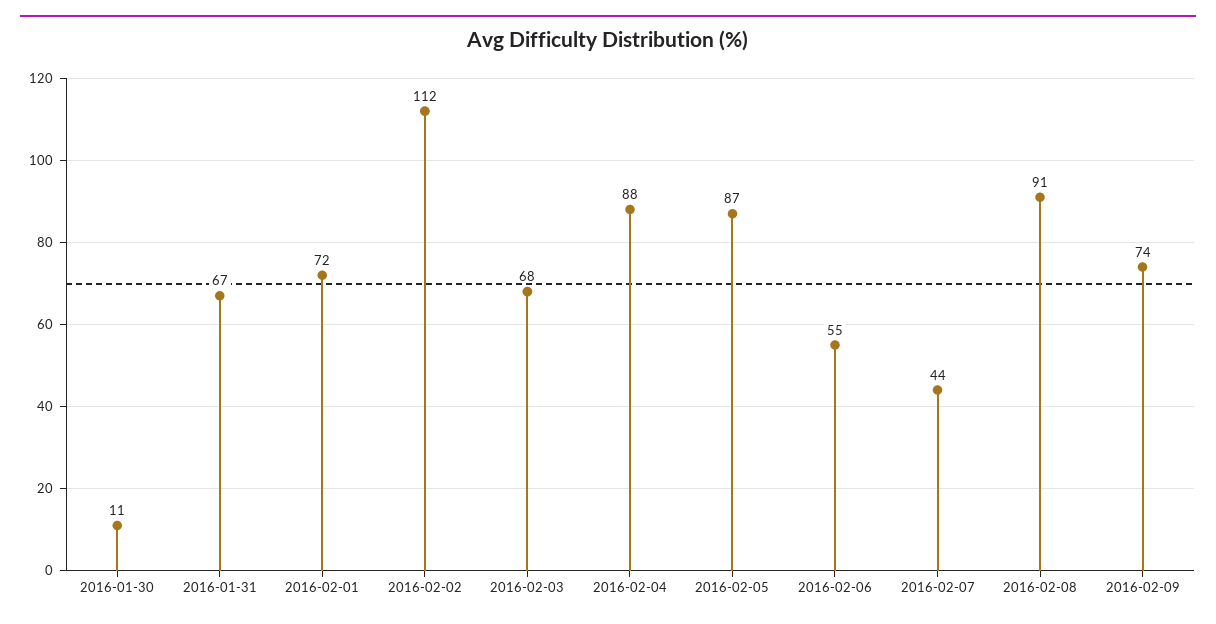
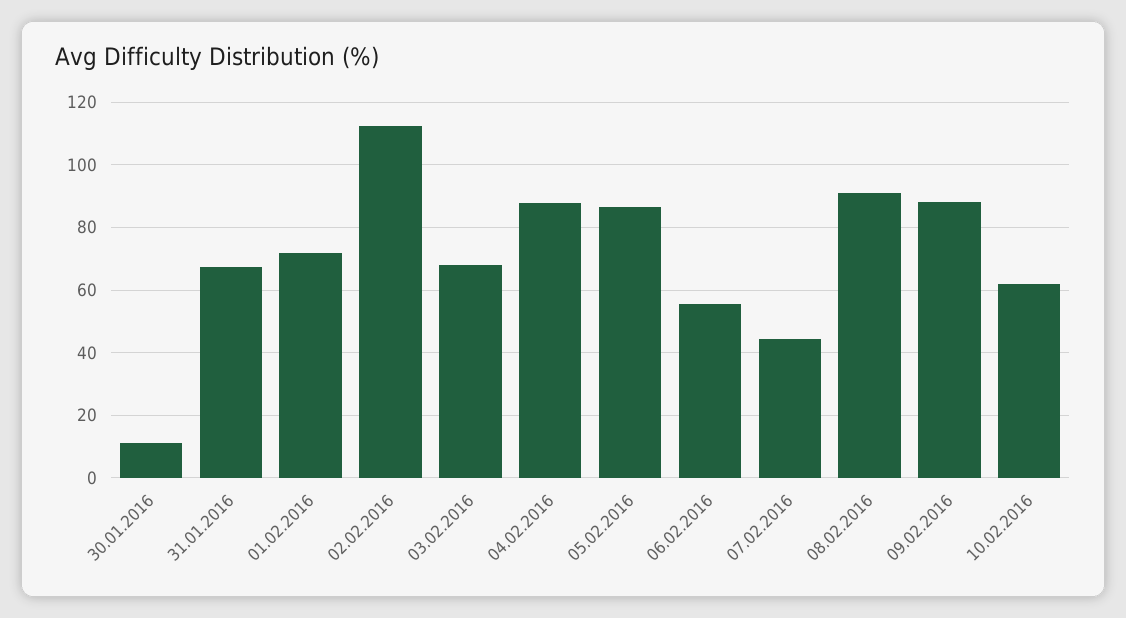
2016-02-09: 74 -> 88
10.02.2016: none -> 62

